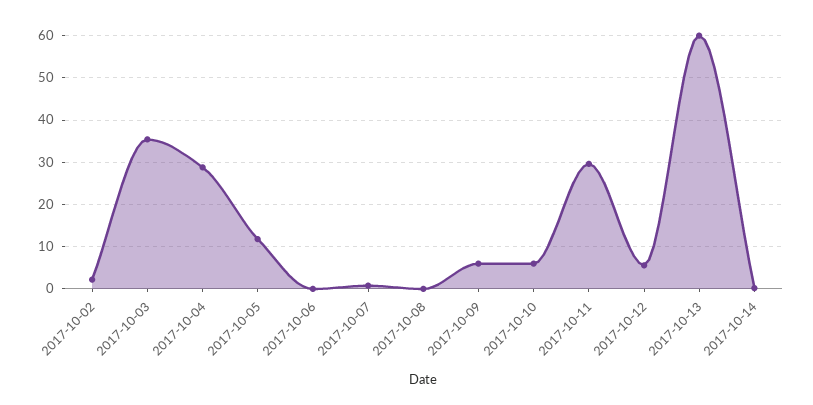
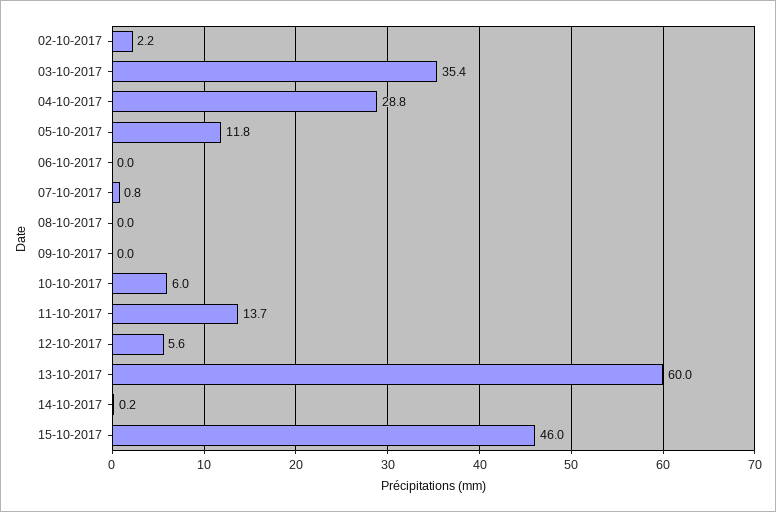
2017-10-09: 6 -> 0
2017-10-11: 30 -> 13.7
15-10-2017: none -> 46

